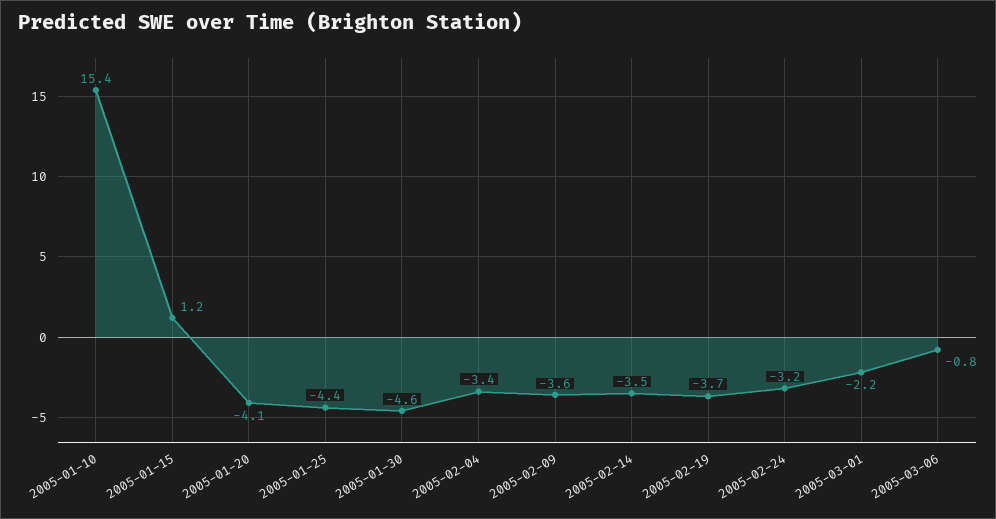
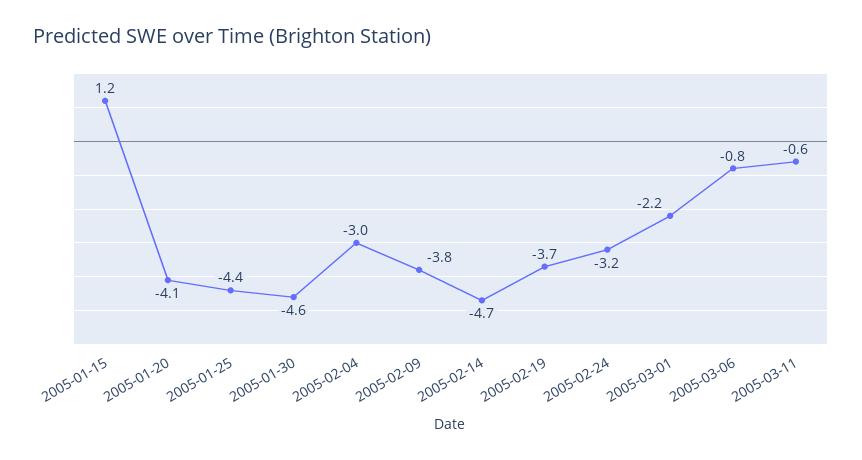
2005-01-10: 15.4 -> none
2005-02-04: -3.4 -> -3
2005-02-09: -3.6 -> -3.8
2005-02-14: -3.5 -> -4.7
2005-03-11: none -> -0.6

